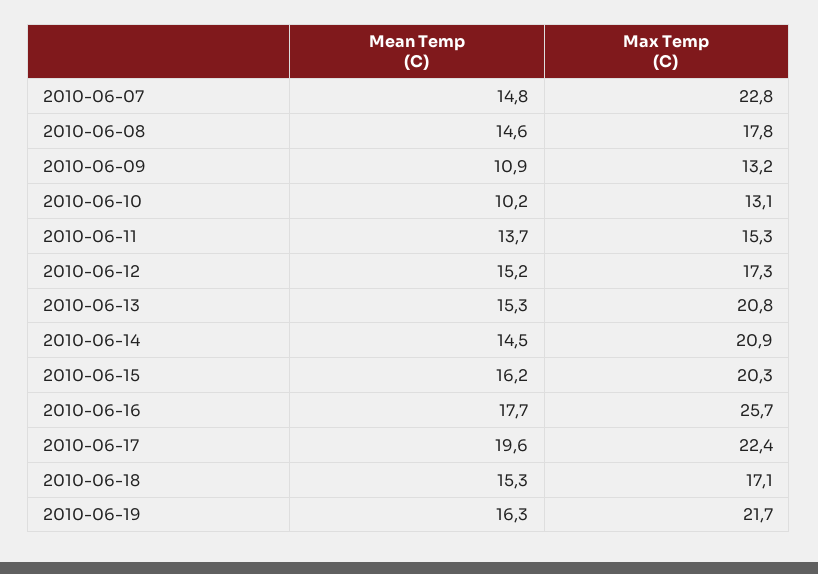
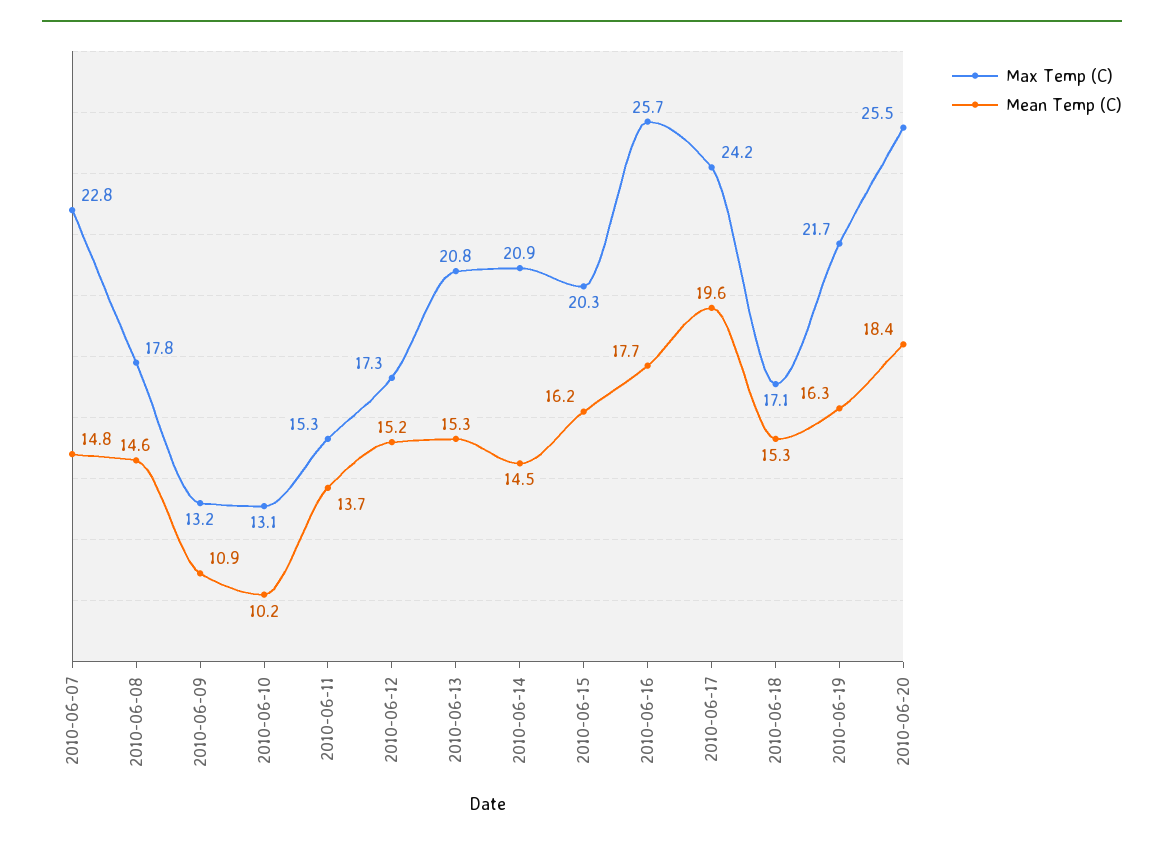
Max Temp (C), 2010-06-17: 22.4 -> 24.2
Max Temp (C), 2010-06-20: none -> 25.5
Mean Temp (C), 2010-06-20: none -> 18.4

